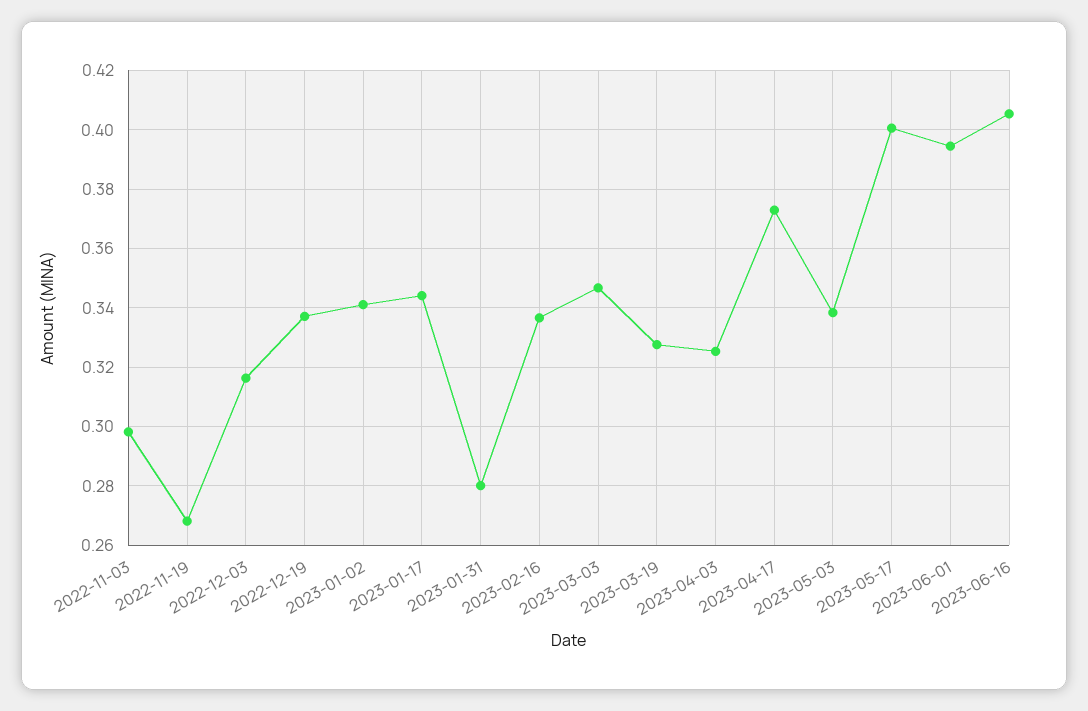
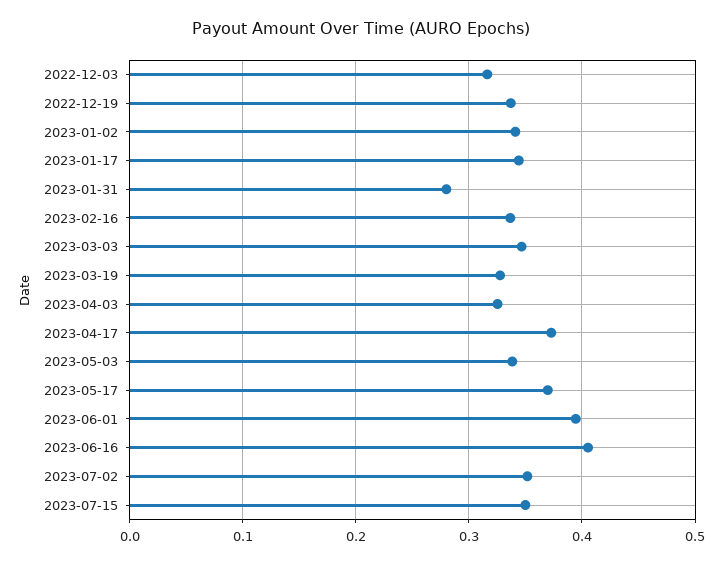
2022-11-03: 0.2975 -> none
2022-11-19: 0.2675 -> none
2023-05-17: 0.4 -> 0.37
2023-07-02: none -> 0.35
2023-07-15: none -> 0.35

